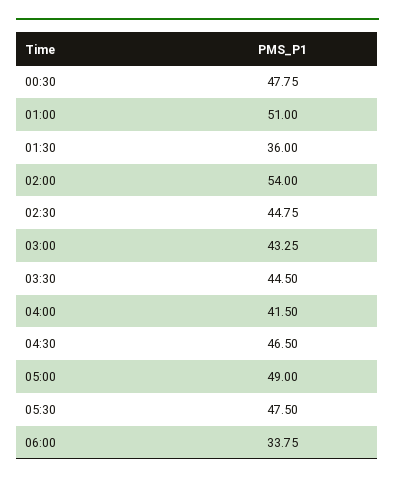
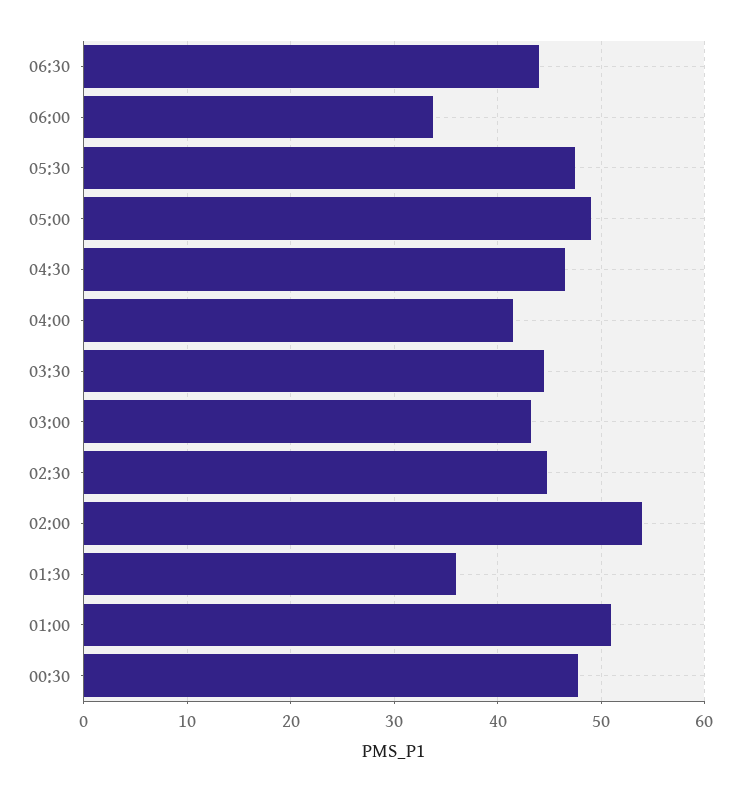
06:30: none -> 44

